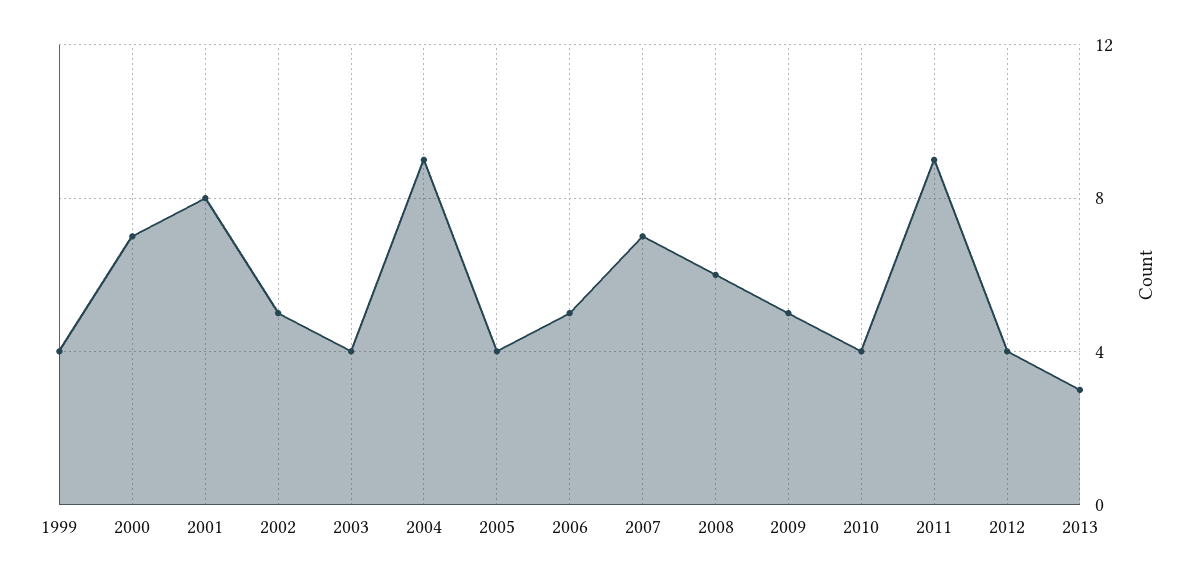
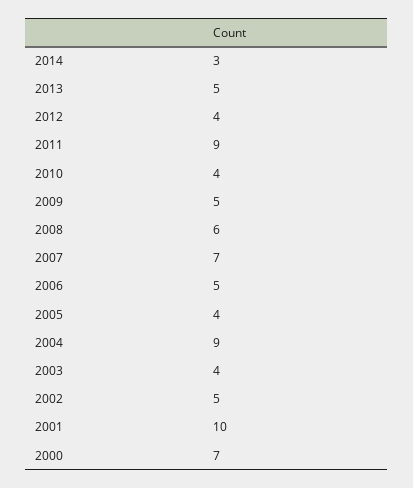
1999: 4 -> none
2001: 8 -> 10
2013: 3 -> 5
2014: none -> 3

